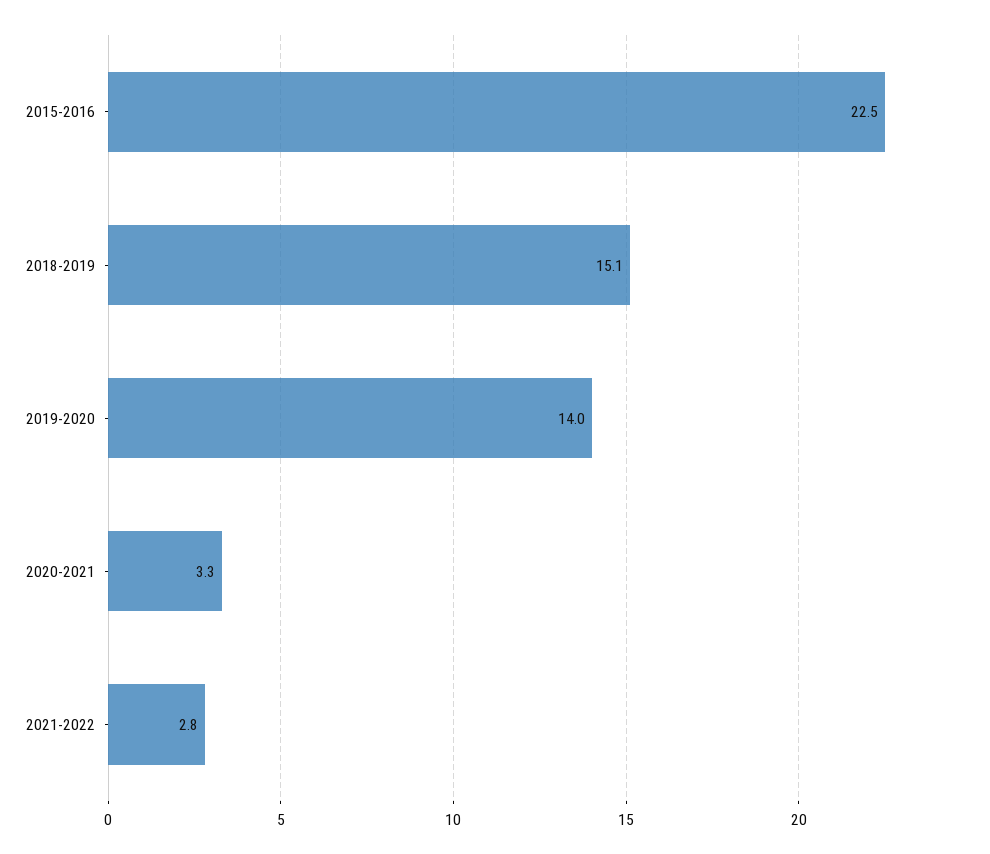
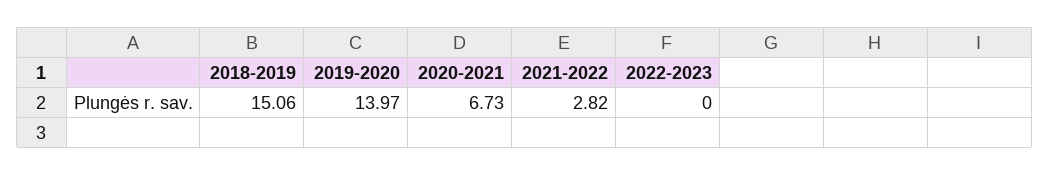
2015-2016: 22.5 -> none
2020-2021: 3.3 -> 6.73
2022-2023: none -> 0

